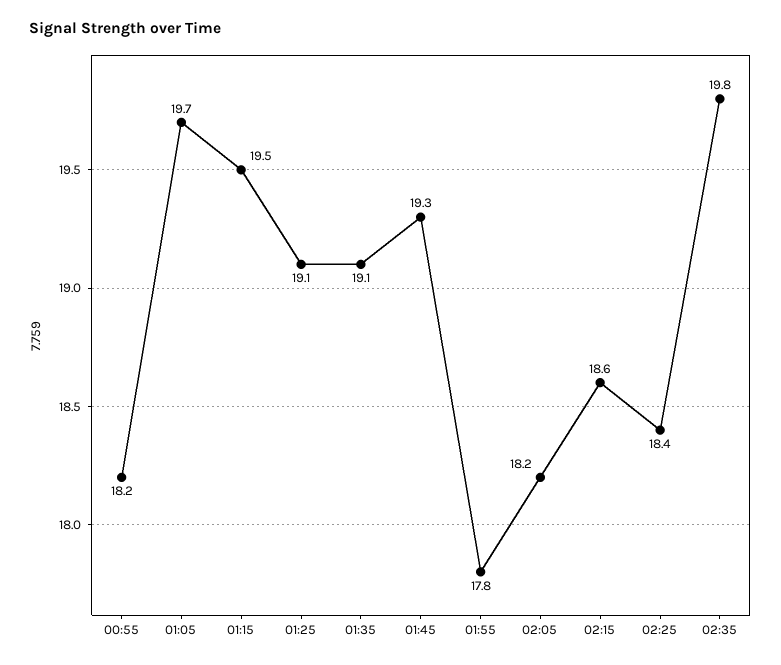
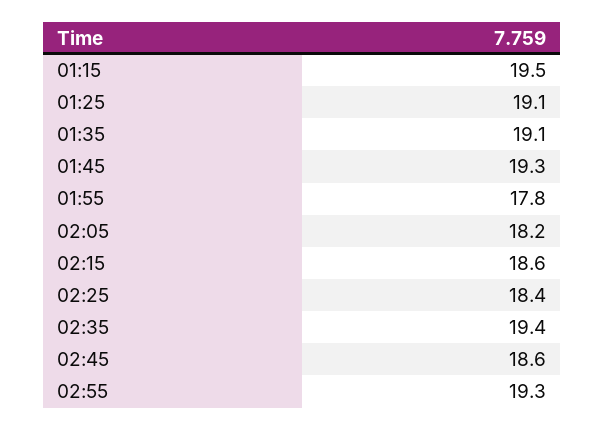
00:55: 18.2 -> none
01:05: 19.7 -> none
02:35: 19.8 -> 19.4
02:45: none -> 18.6
02:55: none -> 19.3

